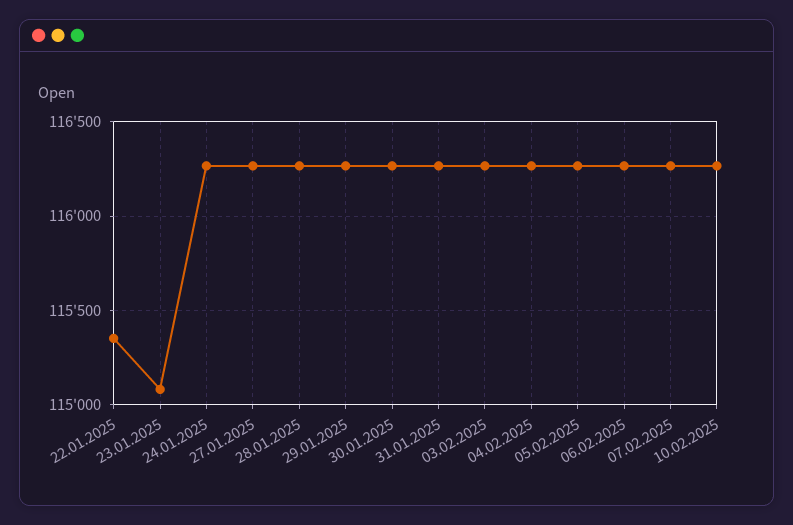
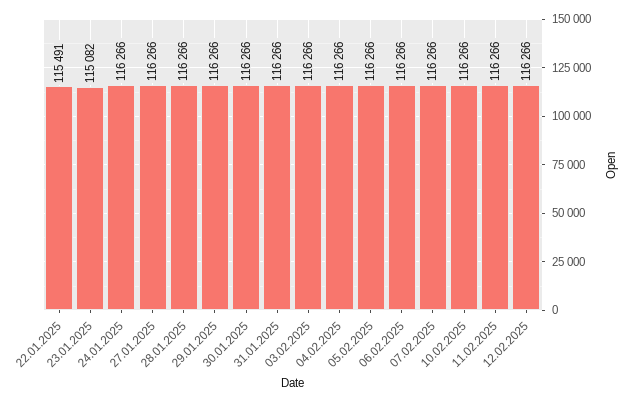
22.01.2025: 115350 -> 115491
11.02.2025: none -> 116266
12.02.2025: none -> 116266

